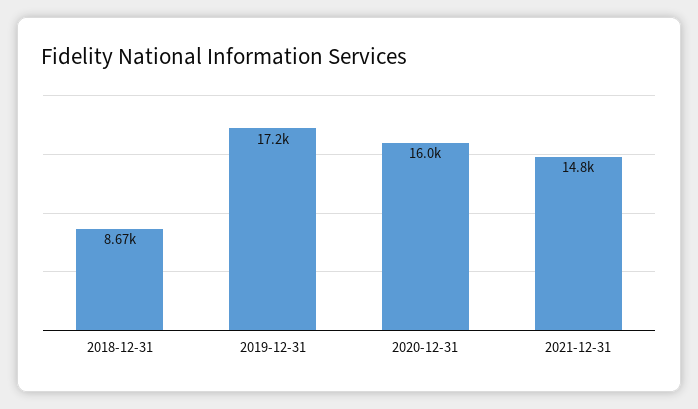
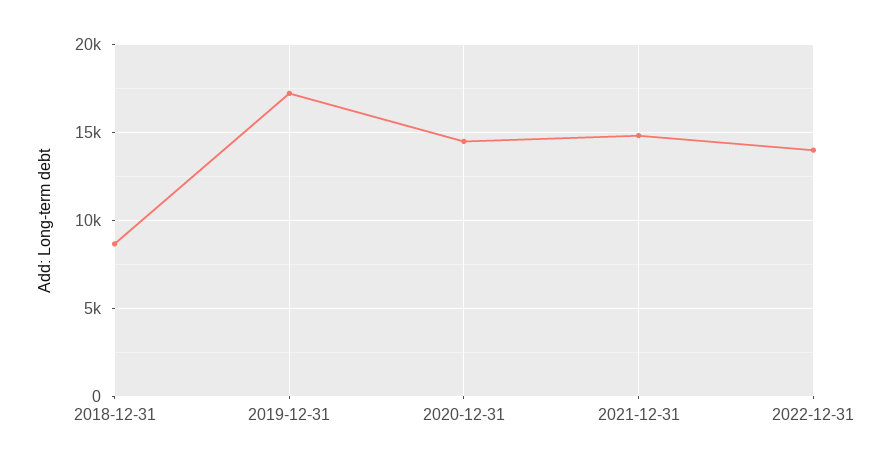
2020-12-31: 16000 -> 14500
2022-12-31: none -> 14000

